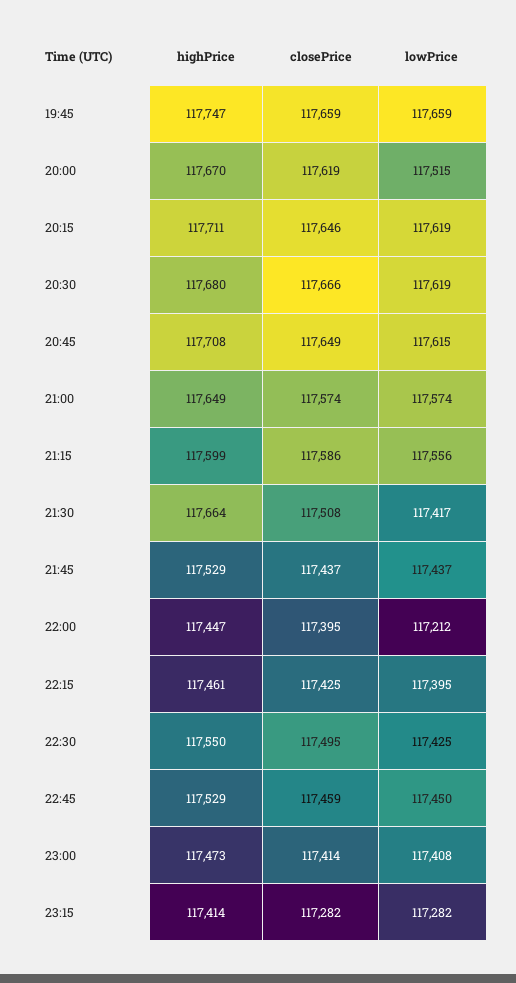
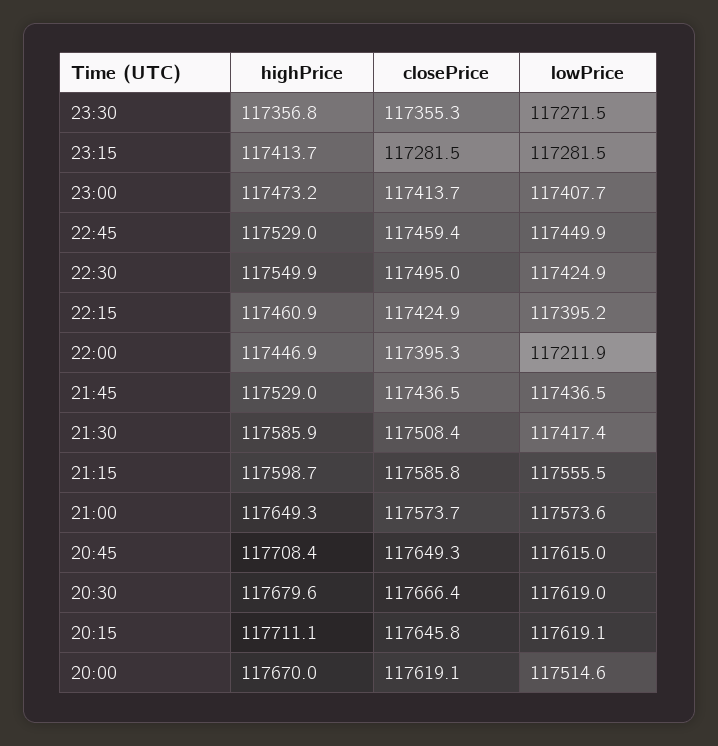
highPrice, 19:45: 117747 -> none
closePrice, 19:45: 117659 -> none
lowPrice, 19:45: 117659 -> none
highPrice, 21:30: 117664 -> 117585.9
highPrice, 23:30: none -> 117356.8
closePrice, 23:30: none -> 117355.3
lowPrice, 23:30: none -> 117271.5

